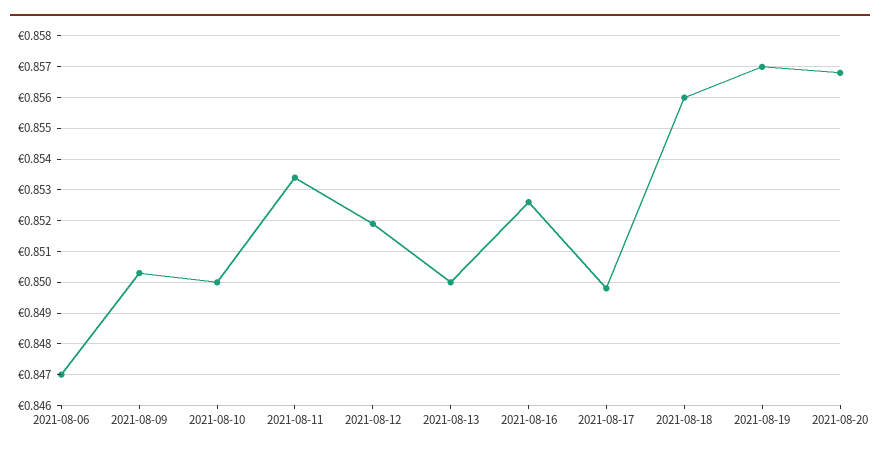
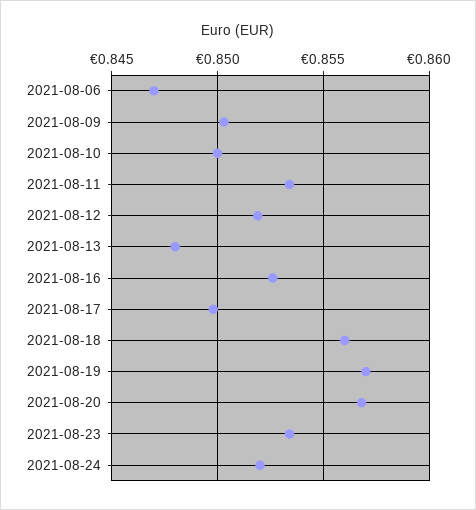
2021-08-13: 0.85 -> 0.848
2021-08-23: none -> 0.8535
2021-08-24: none -> 0.852

